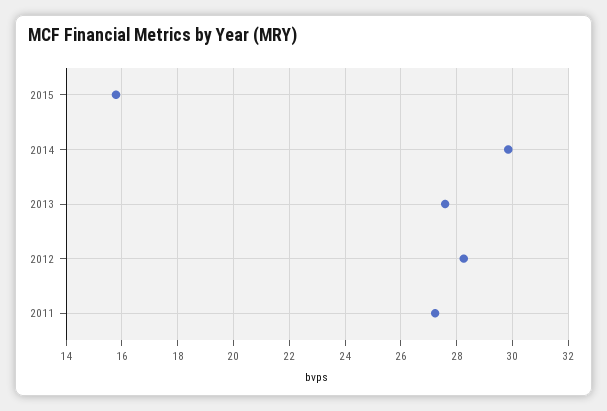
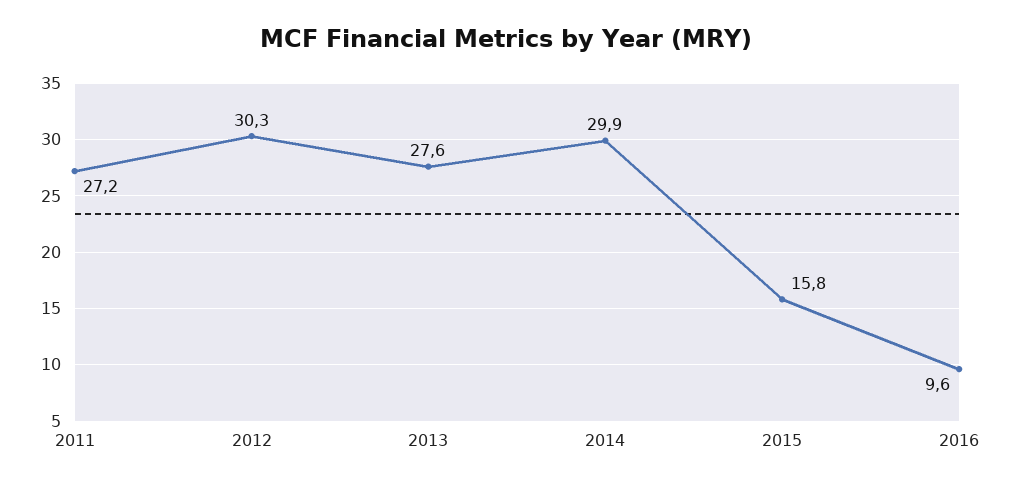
2012: 28.25 -> 30.3
2016: none -> 9.6

